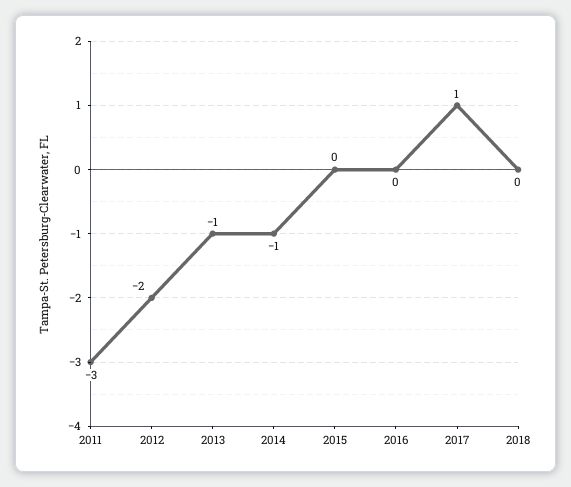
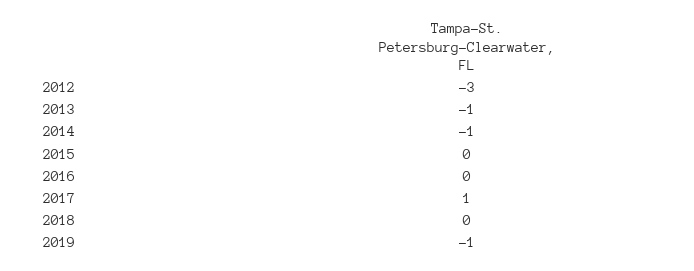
2011: -3 -> none
2012: -2 -> -3
2019: none -> -1

